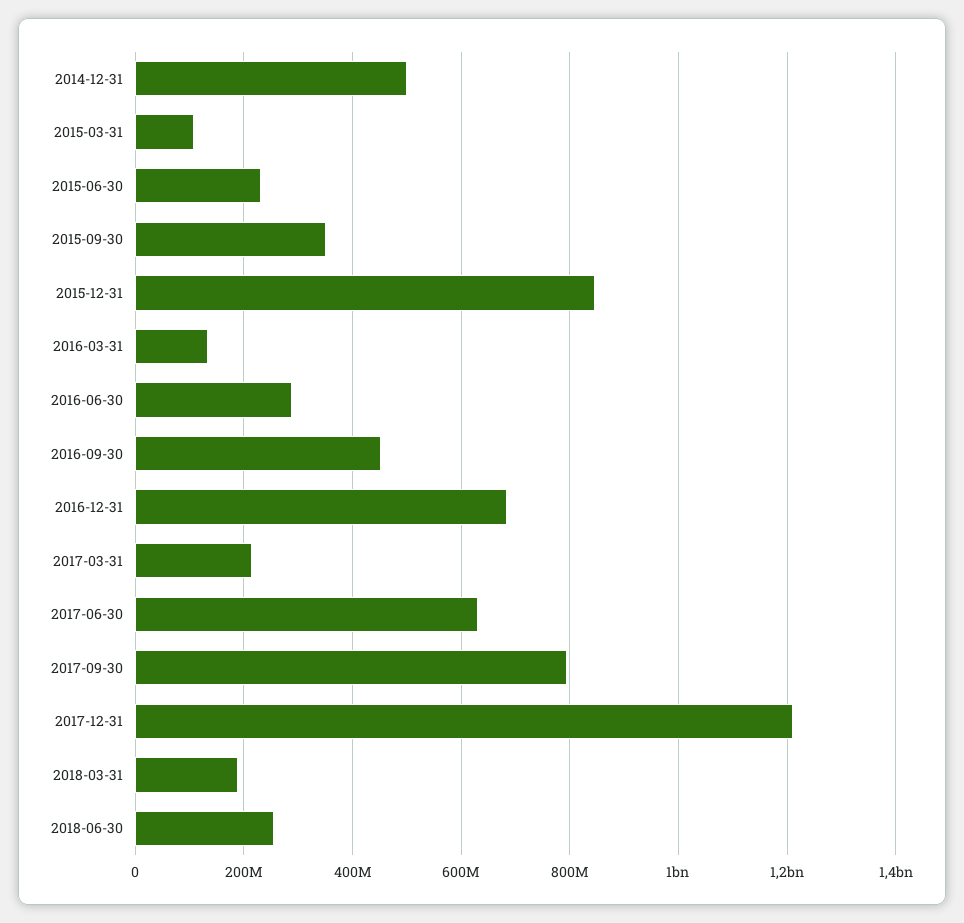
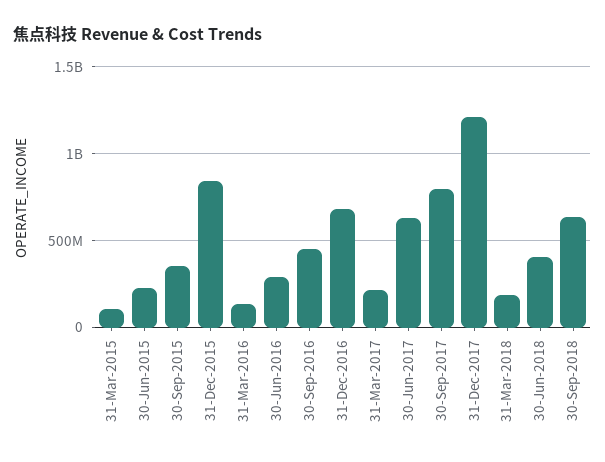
2014-12-31: 500000000 -> none
2018-06-30: 260000000 -> 400000000
30-Sep-2018: none -> 650000000

